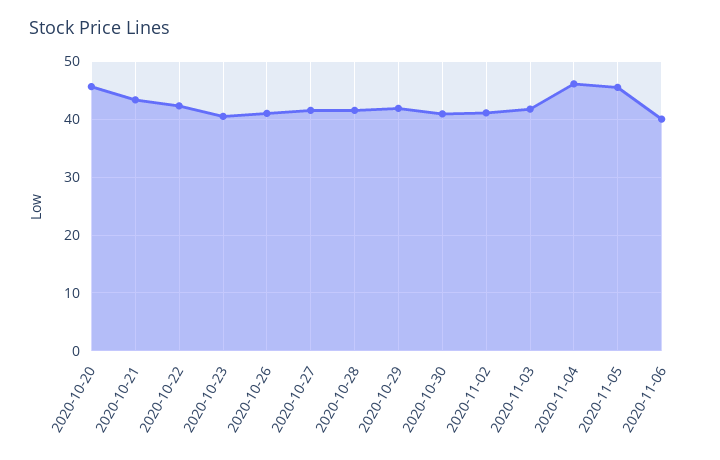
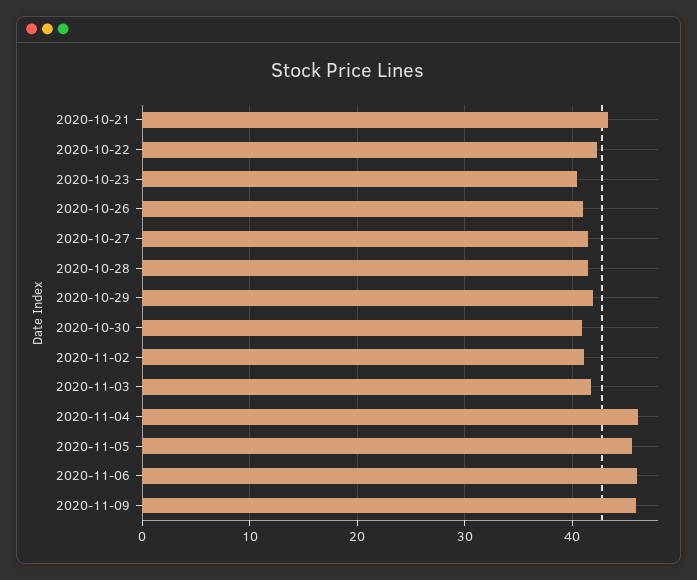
2020-10-20: 46 -> none
2020-11-06: 40 -> 46
2020-11-09: none -> 46

